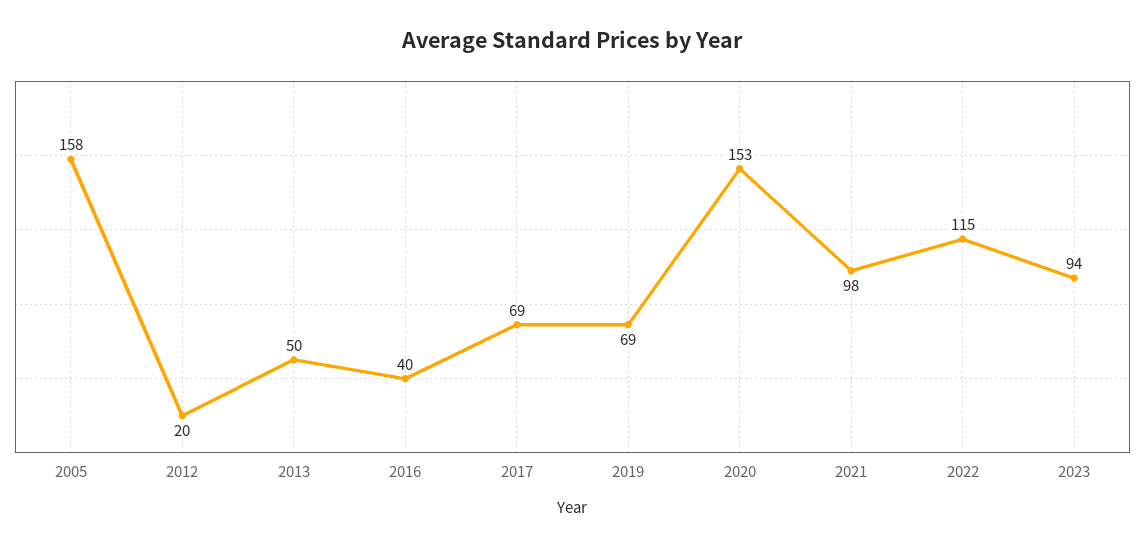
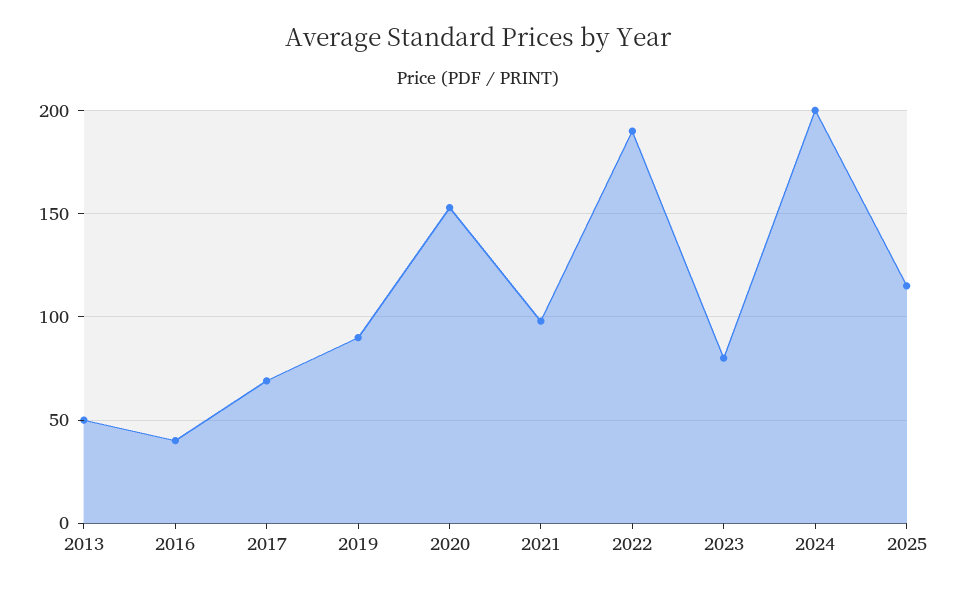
2005: 158 -> none
2012: 20 -> none
2019: 69 -> 90
2022: 115 -> 190
2023: 94 -> 80
2024: none -> 200
2025: none -> 115

